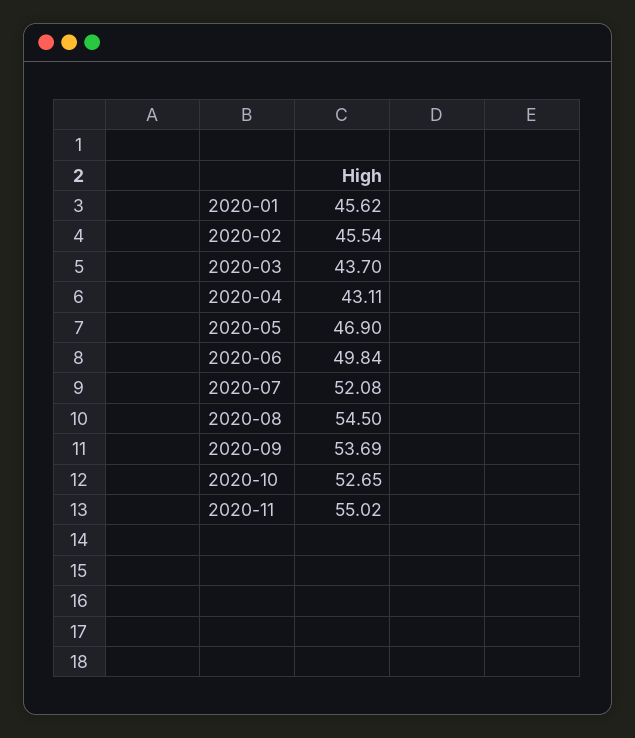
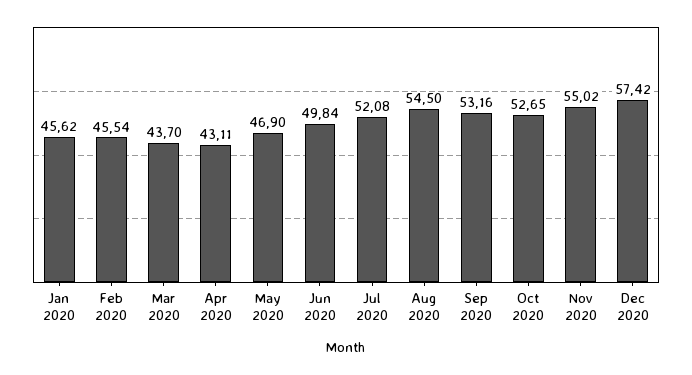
2020-09: 53.69 -> 53.16
Dec 2020: none -> 57.42

